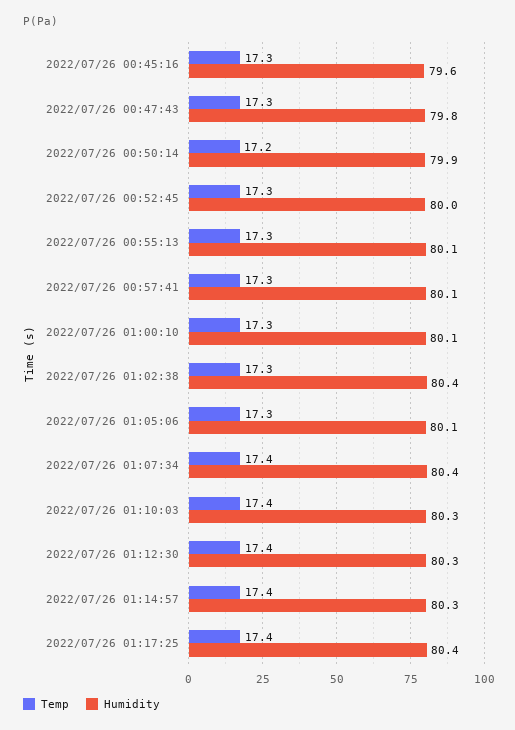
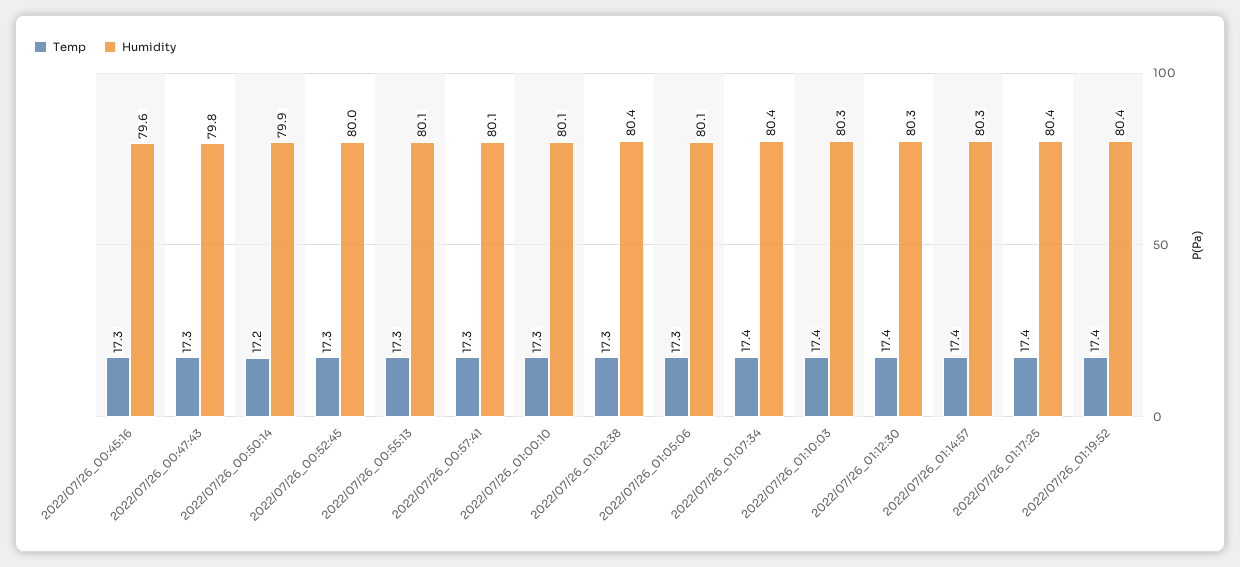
Temp, 2022/07/26_01:19:52: none -> 17.4
Humidity, 2022/07/26_01:19:52: none -> 80.4

